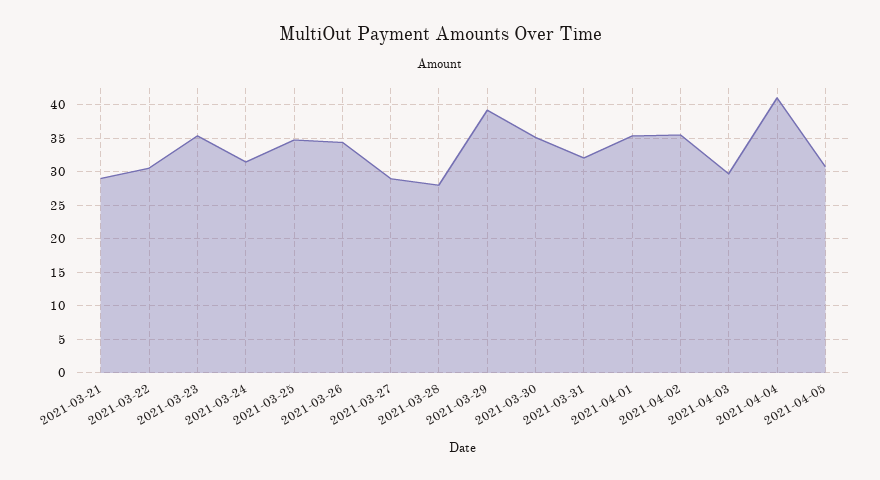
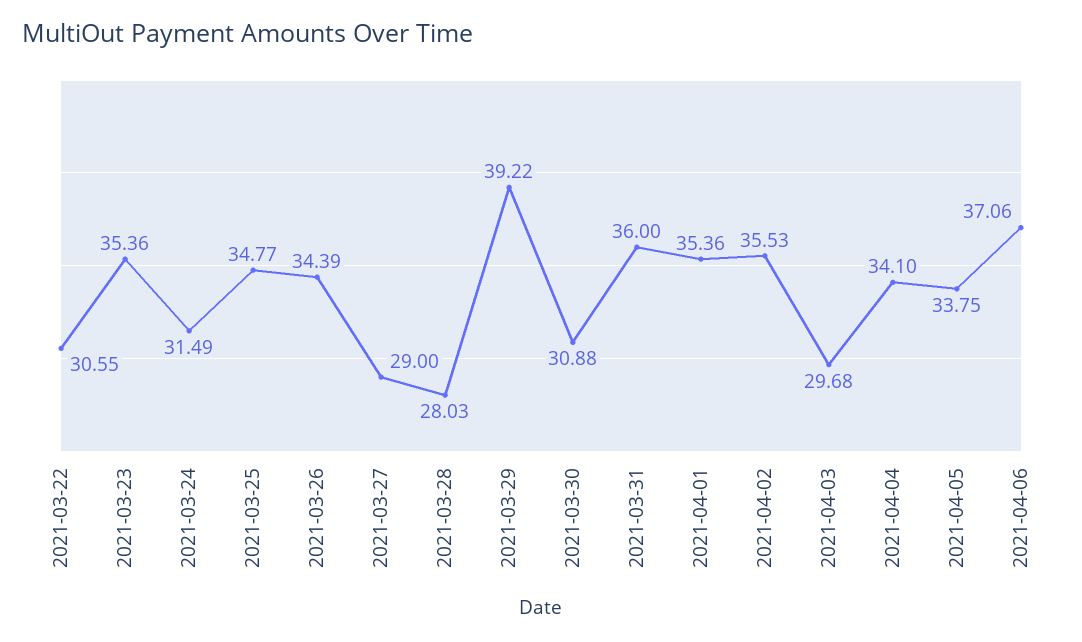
2021-03-21: 29 -> none
2021-03-30: 35 -> 30.88
2021-03-31: 32 -> 36
2021-04-04: 41 -> 34.1
2021-04-05: 31 -> 33.75
2021-04-06: none -> 37.06

